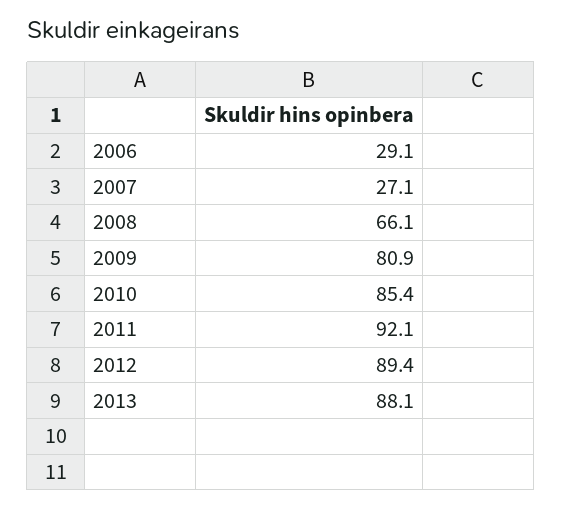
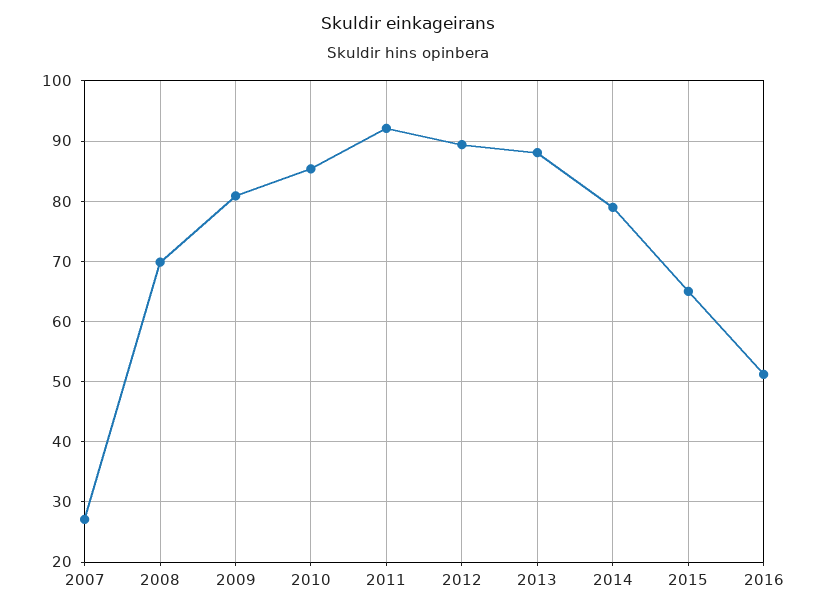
2006: 29.1 -> none
2008: 66.1 -> 70
2014: none -> 79
2015: none -> 65
2016: none -> 51

